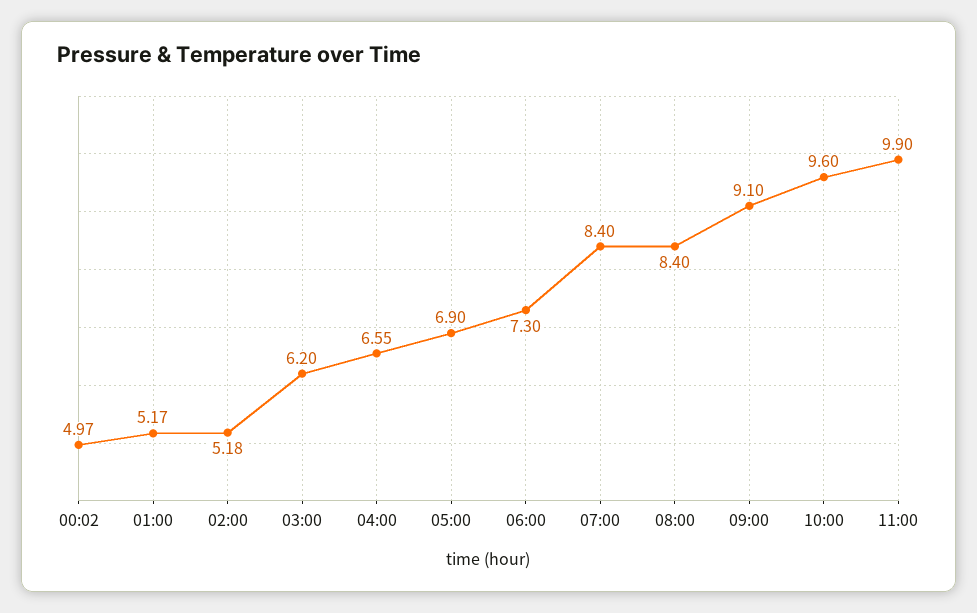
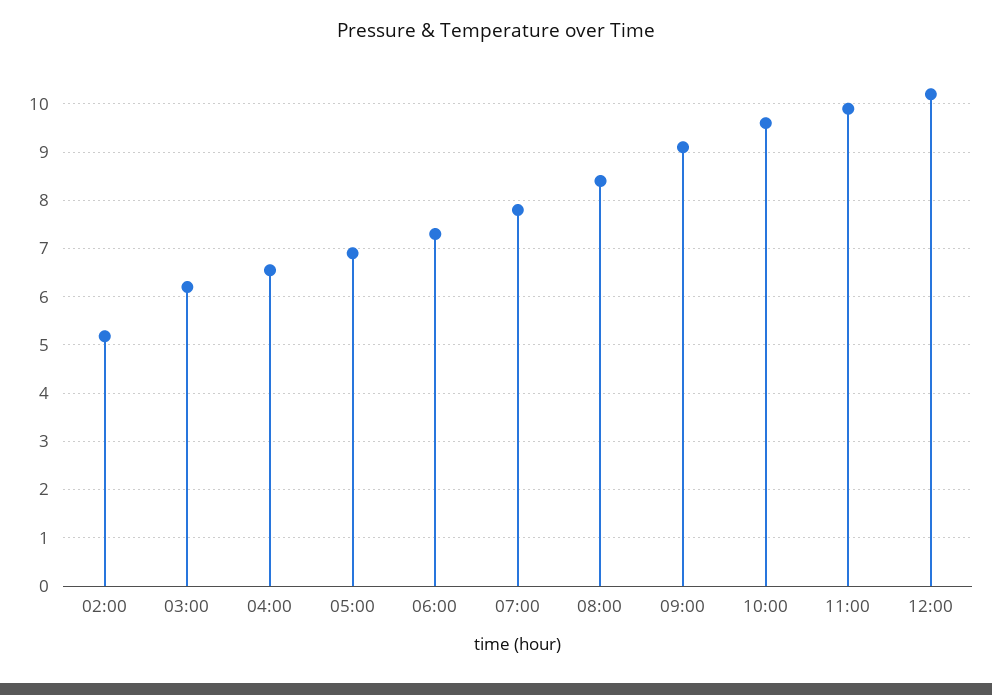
00:02: 4.97 -> none
01:00: 5.17 -> none
07:00: 8.4 -> 7.8
12:00: none -> 10.2

